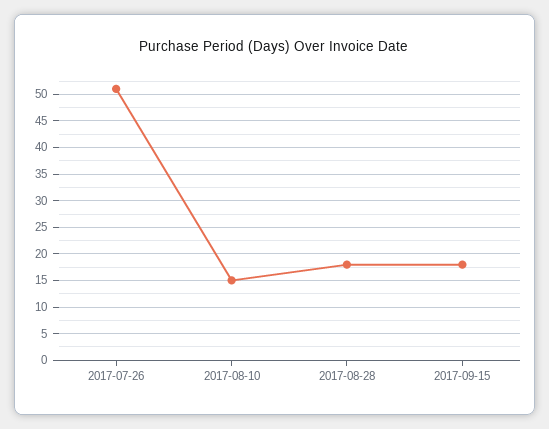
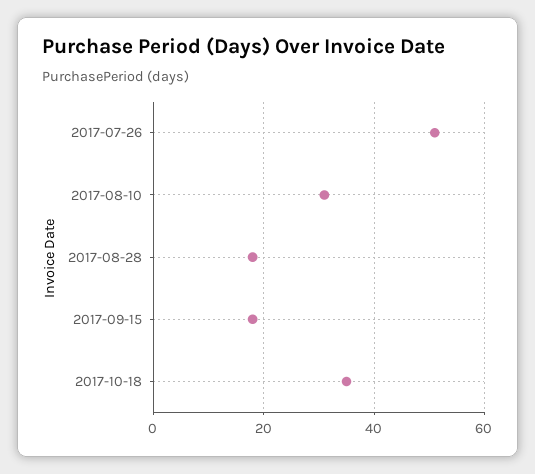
2017-08-10: 15 -> 30
2017-10-18: none -> 35

